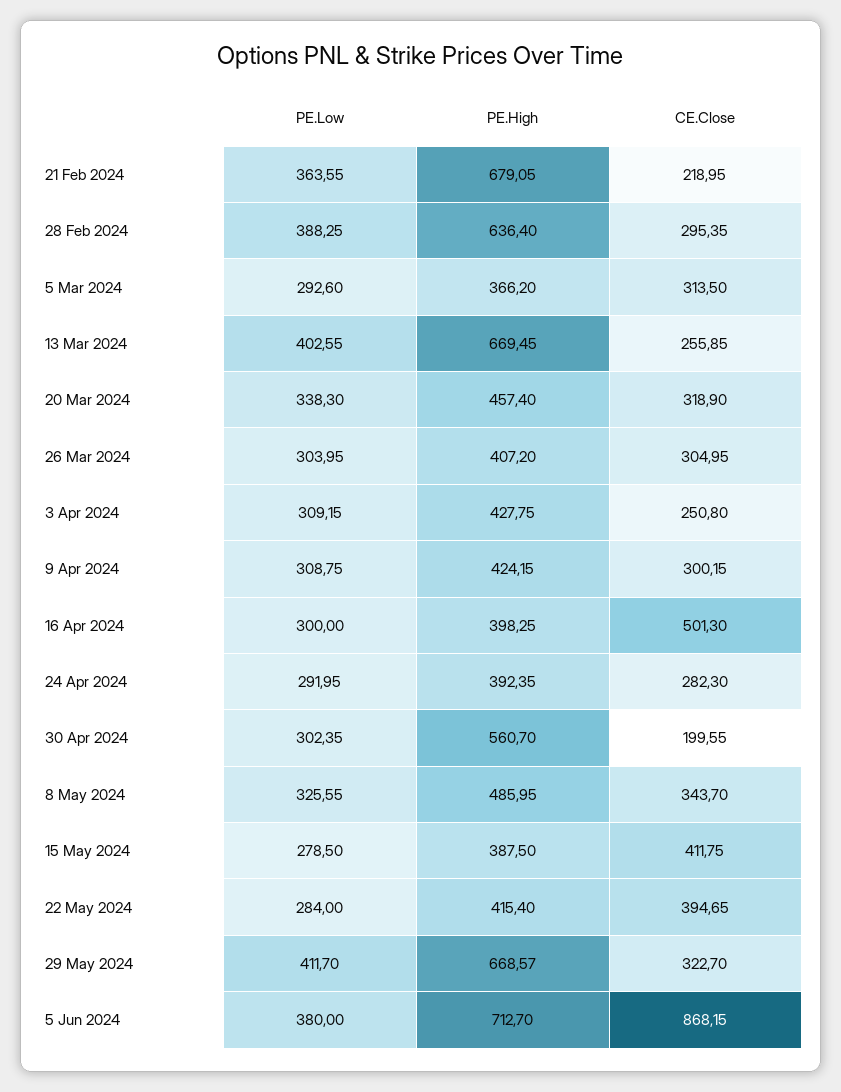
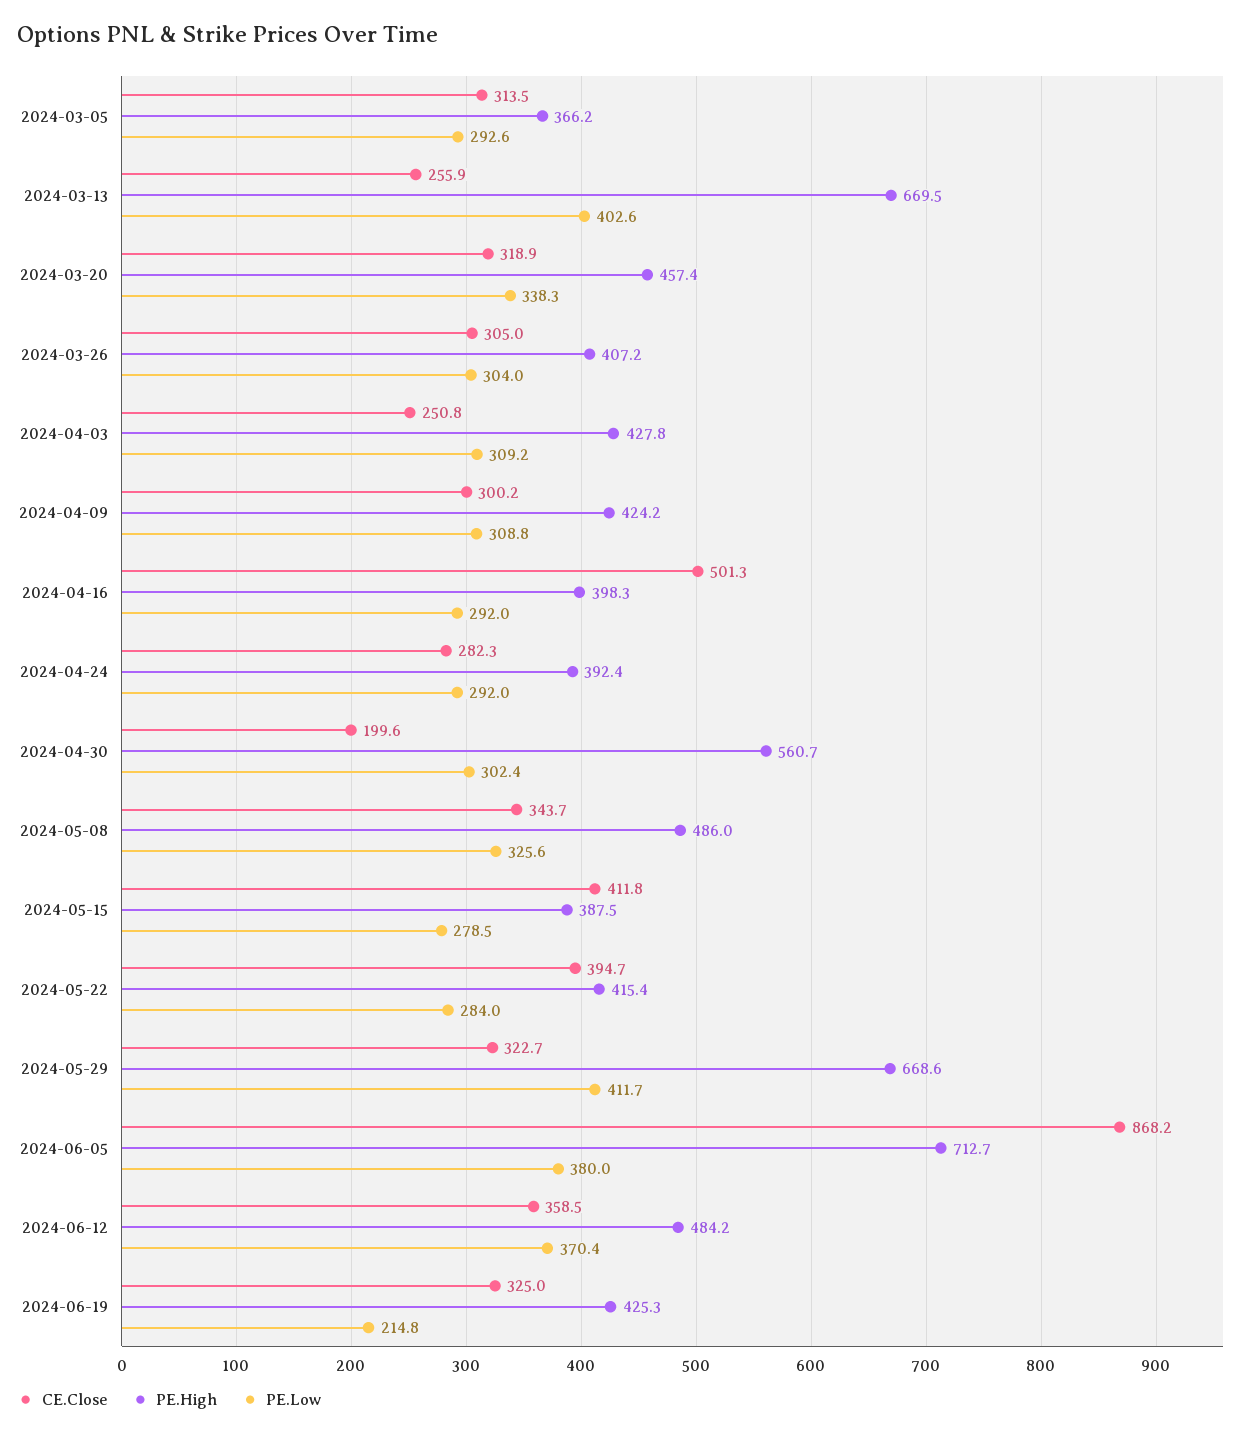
PE.Low, 21 Feb 2024: 363.55 -> none
PE.High, 21 Feb 2024: 679.05 -> none
CE.Close, 21 Feb 2024: 218.95 -> none
PE.Low, 28 Feb 2024: 388.25 -> none
PE.High, 28 Feb 2024: 636.4 -> none
CE.Close, 28 Feb 2024: 295.35 -> none
PE.Low, 16 Apr 2024: 300 -> 292
CE.Close, 2024-06-12: none -> 358.5
PE.High, 2024-06-12: none -> 484.2
PE.Low, 2024-06-12: none -> 370.4
CE.Close, 2024-06-19: none -> 325
PE.High, 2024-06-19: none -> 425.3
PE.Low, 2024-06-19: none -> 214.8

